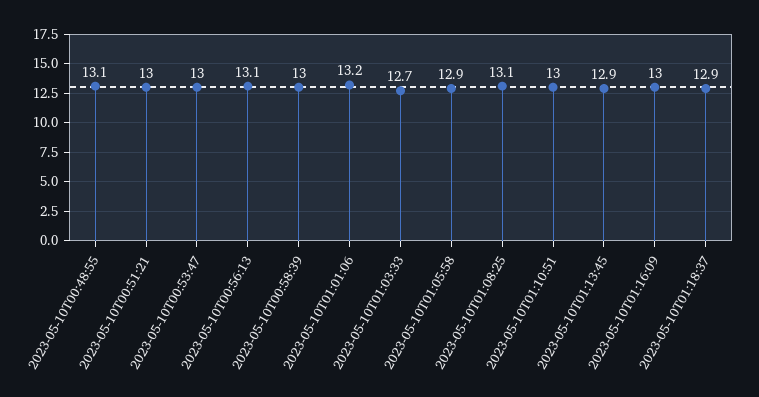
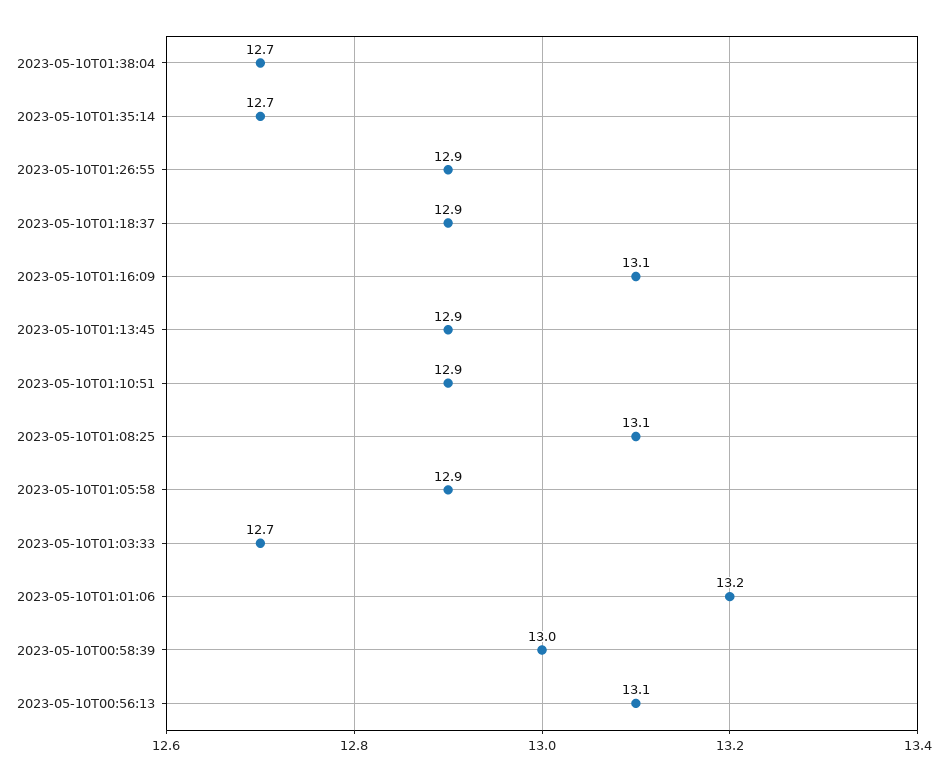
2023-05-10T00:48:55: 13.1 -> none
2023-05-10T00:51:21: 13 -> none
2023-05-10T00:53:47: 13 -> none
2023-05-10T01:10:51: 13 -> 12.9
2023-05-10T01:16:09: 13 -> 13.1
2023-05-10T01:38:04: none -> 12.7
2023-05-10T01:35:14: none -> 12.7
2023-05-10T01:26:55: none -> 12.9

